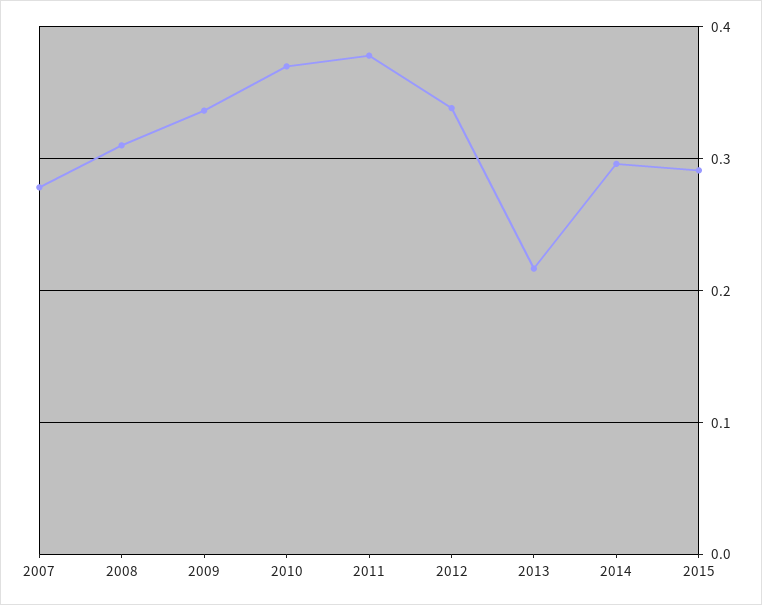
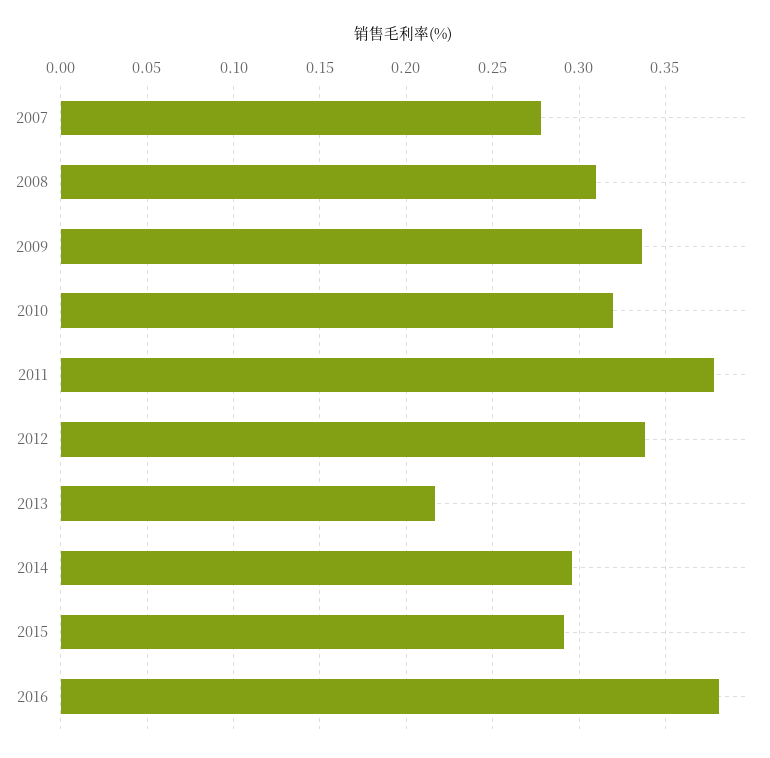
2010: 0.37 -> 0.32
2016: none -> 0.38

